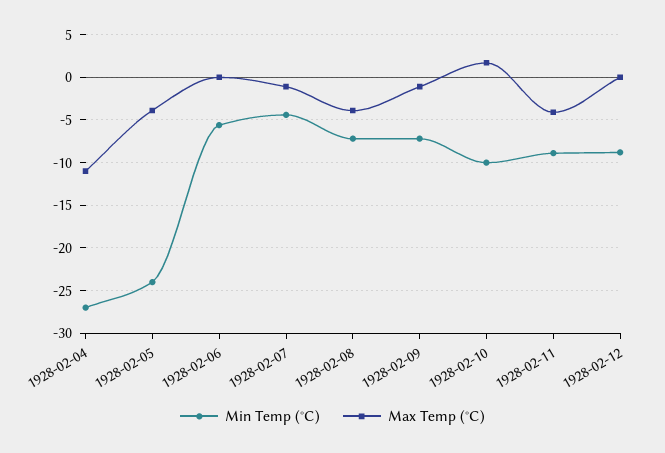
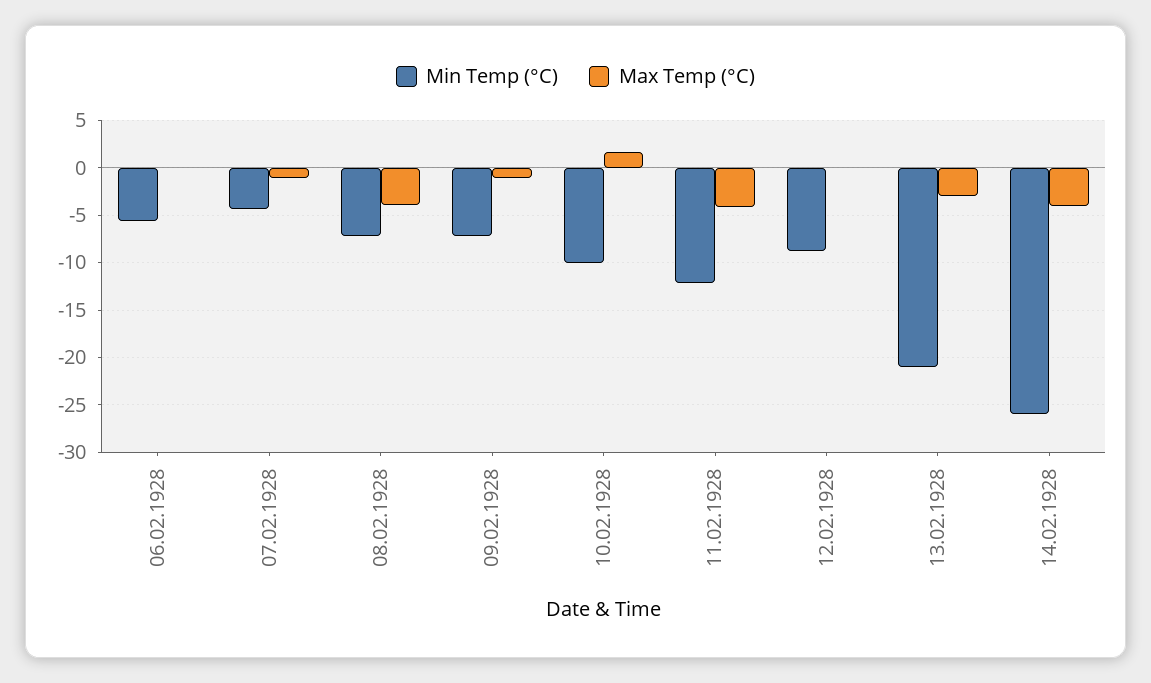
Min Temp (°C), 1928-02-04: -27 -> none
Max Temp (°C), 1928-02-04: -11 -> none
Min Temp (°C), 1928-02-05: -24 -> none
Max Temp (°C), 1928-02-05: -4 -> none
Min Temp (°C), 1928-02-11: -9 -> -12
Min Temp (°C), 13.02.1928: none -> -21
Max Temp (°C), 13.02.1928: none -> -3
Min Temp (°C), 14.02.1928: none -> -26
Max Temp (°C), 14.02.1928: none -> -4

